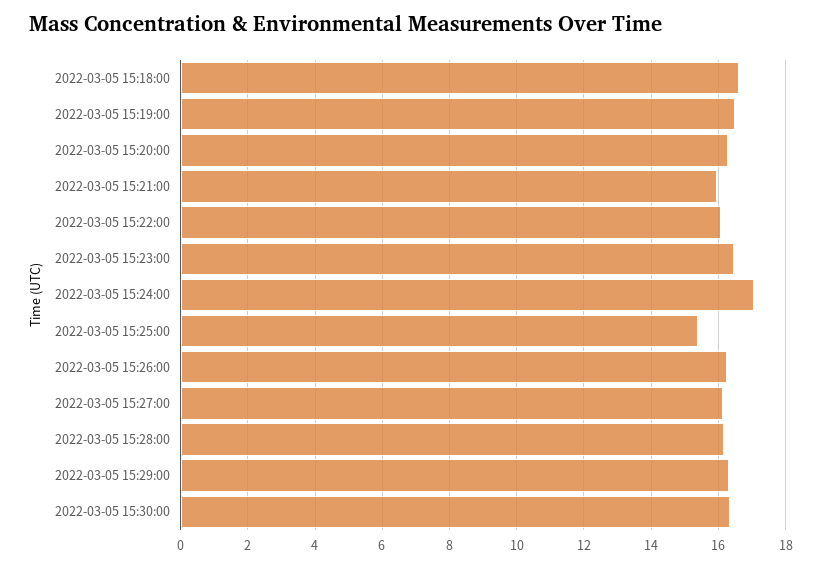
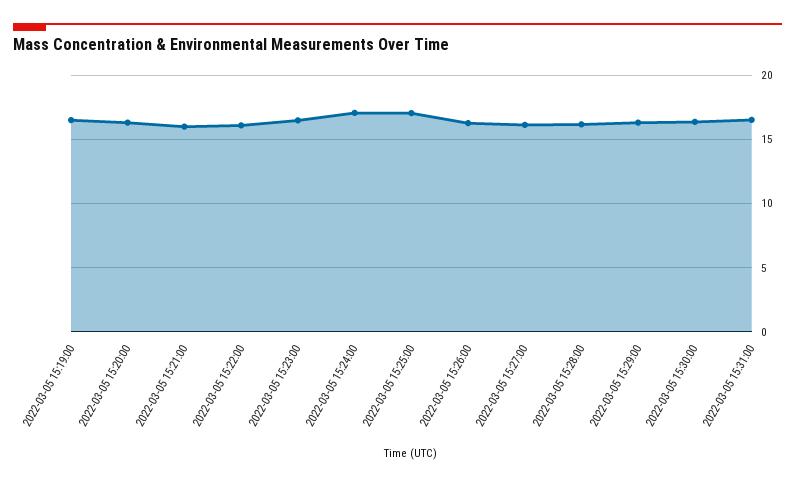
2022-03-05 15:18:00: 16.6 -> none
2022-03-05 15:25:00: 15.4 -> 17
2022-03-05 15:31:00: none -> 16.5

